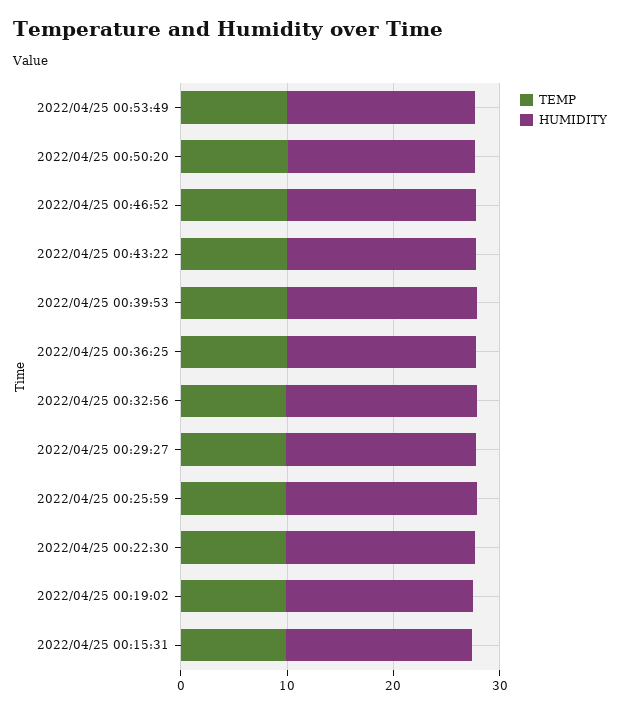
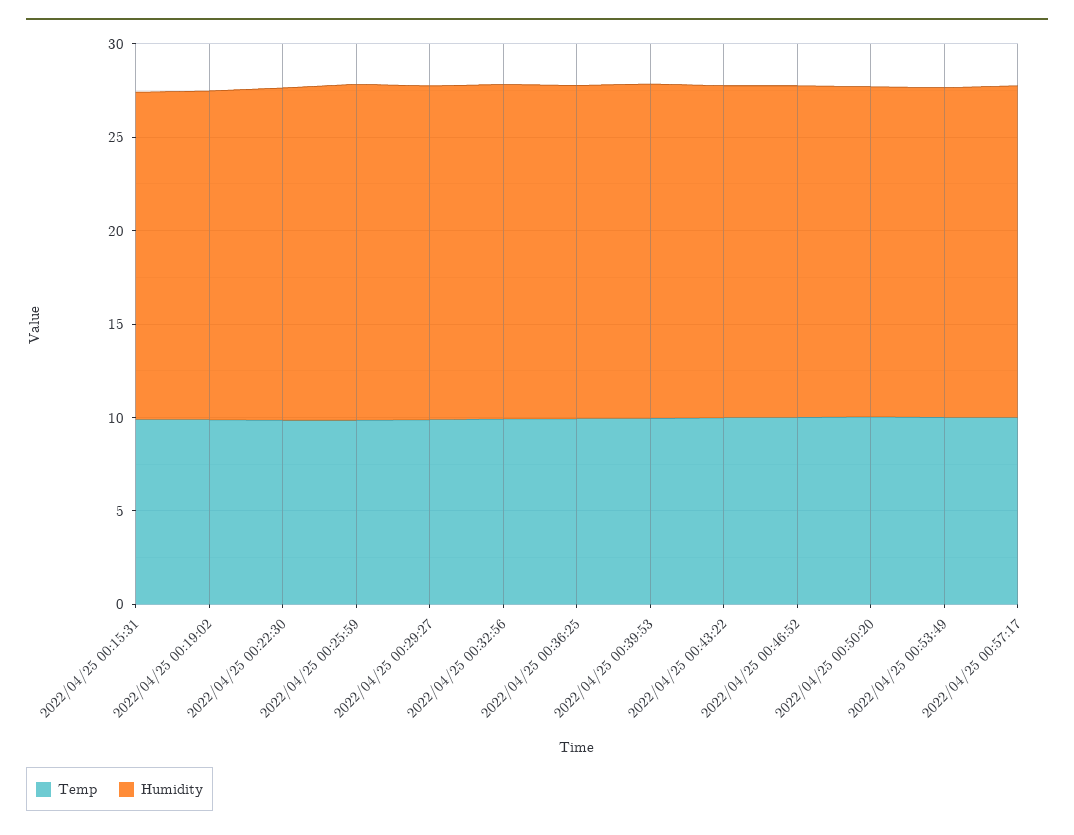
TEMP, 2022/04/25 00:57:17: none -> 10
HUMIDITY, 2022/04/25 00:57:17: none -> 18

